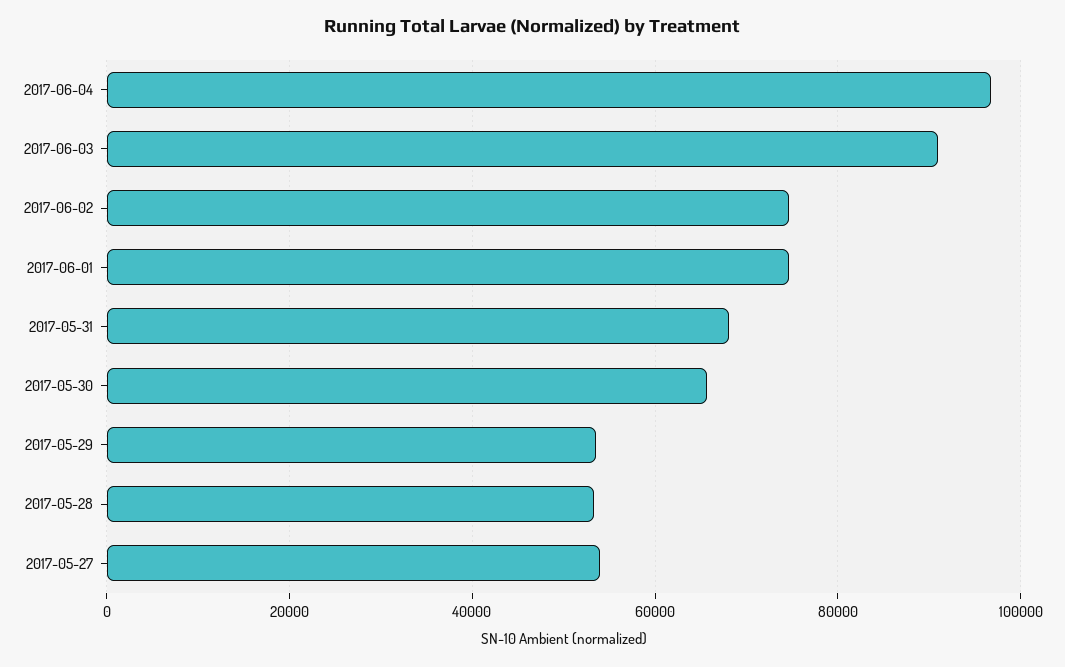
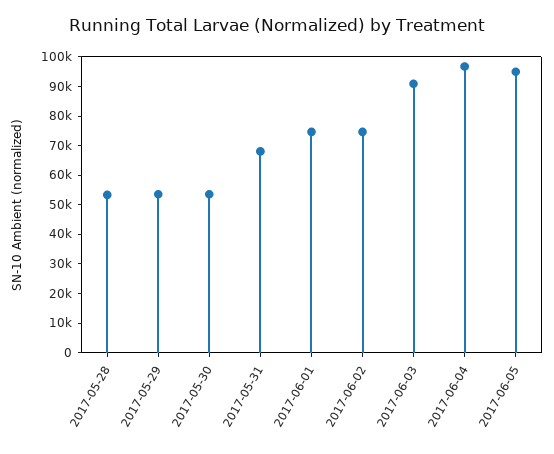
2017-05-30: 66000 -> 55000
2017-05-27: 54000 -> none
2017-06-05: none -> 95000

